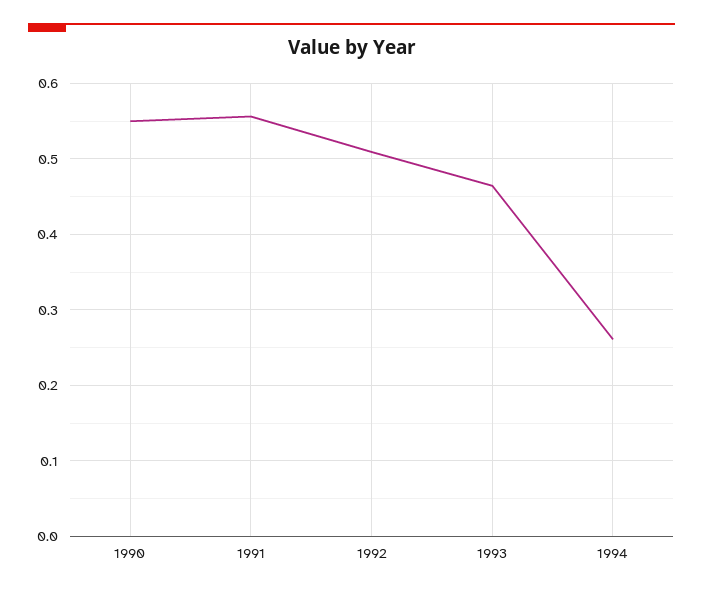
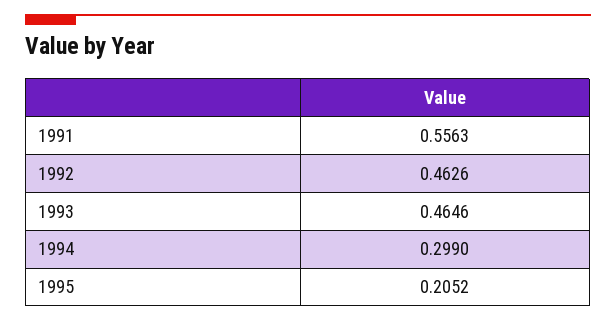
1990: 0.55 -> none
1992: 0.51 -> 0.4626
1994: 0.26 -> 0.299
1995: none -> 0.2052

